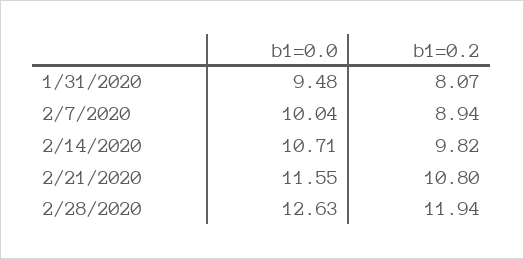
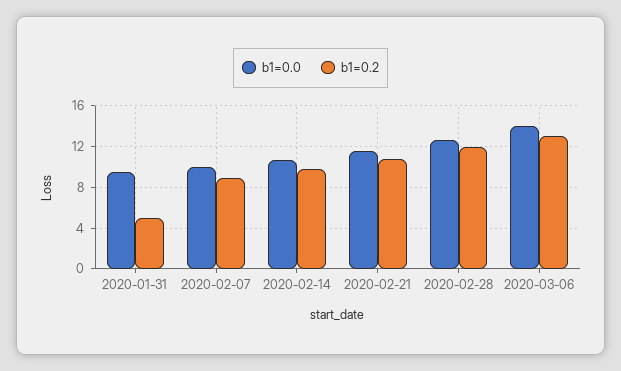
b1=0.2, 1/31/2020: 8.07 -> 5
b1=0.0, 2020-03-06: none -> 14
b1=0.2, 2020-03-06: none -> 13

